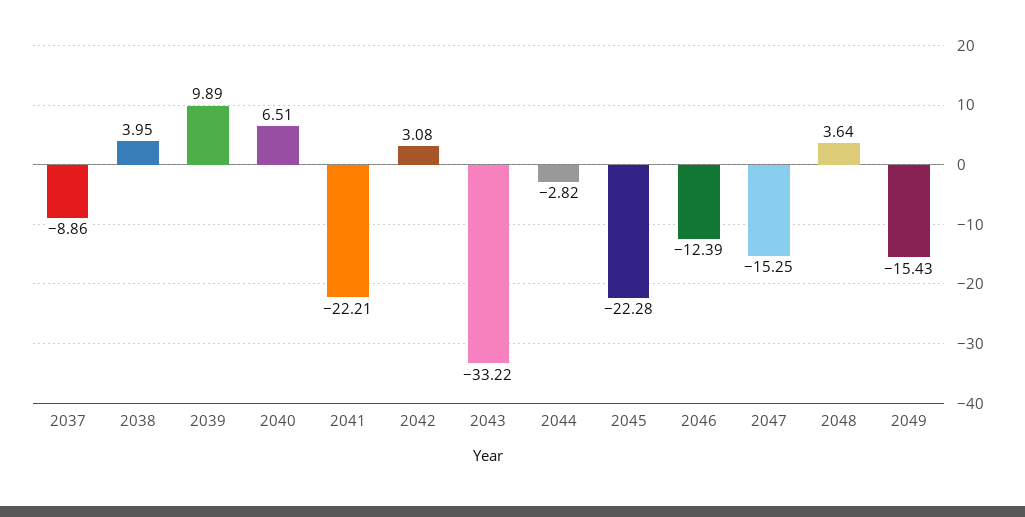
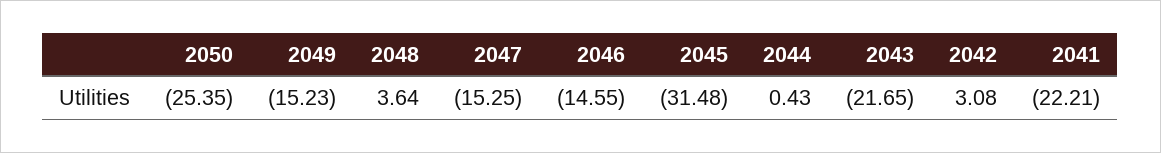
2037: -8.86 -> none
2038: 3.95 -> none
2039: 9.89 -> none
2040: 6.51 -> none
2043: -33.22 -> -21.65
2044: -2.82 -> 0.43
2045: -22.28 -> -31.48
2046: -12.39 -> -14.55
2049: -15.43 -> -15.23
2050: none -> -25.35

